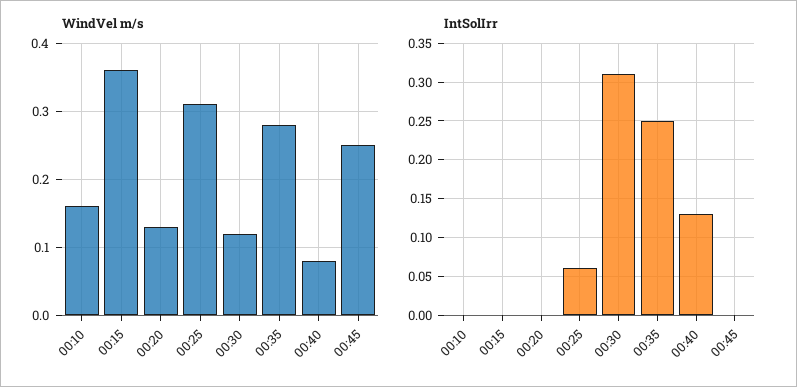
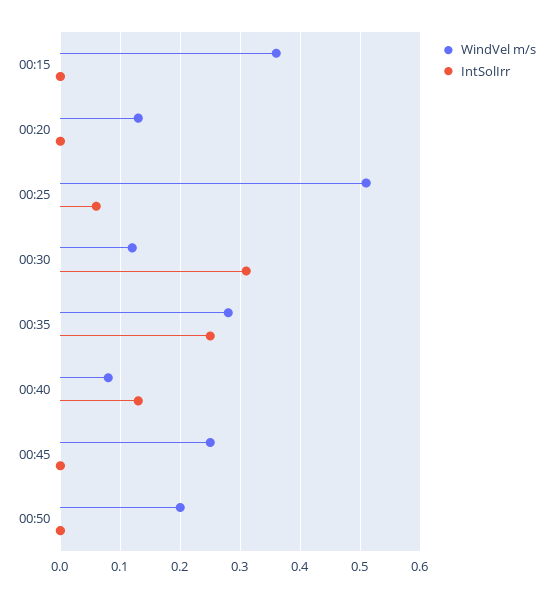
WindVel m/s, 00:10: 0.16 -> none
WindVel m/s, 00:25: 0.31 -> 0.5
IntSolIrr, 00:10: 0 -> none
WindVel m/s, 00:50: none -> 0.2
IntSolIrr, 00:50: none -> 0

